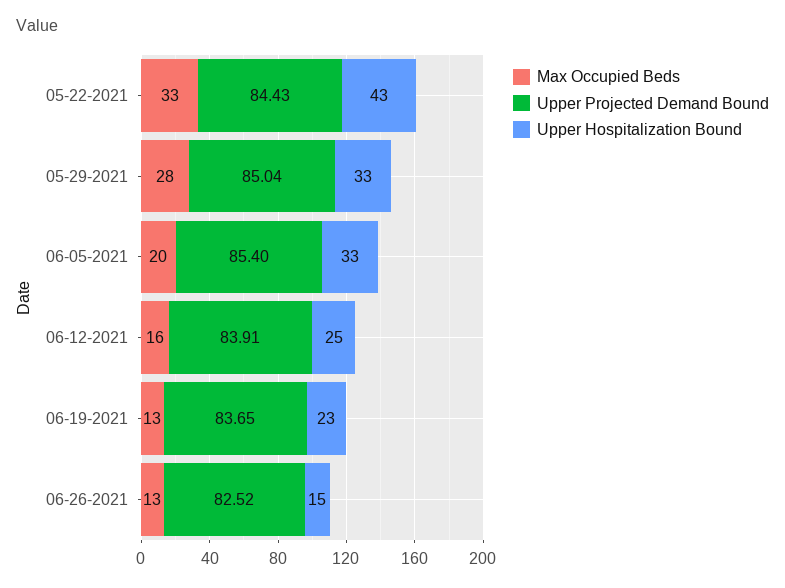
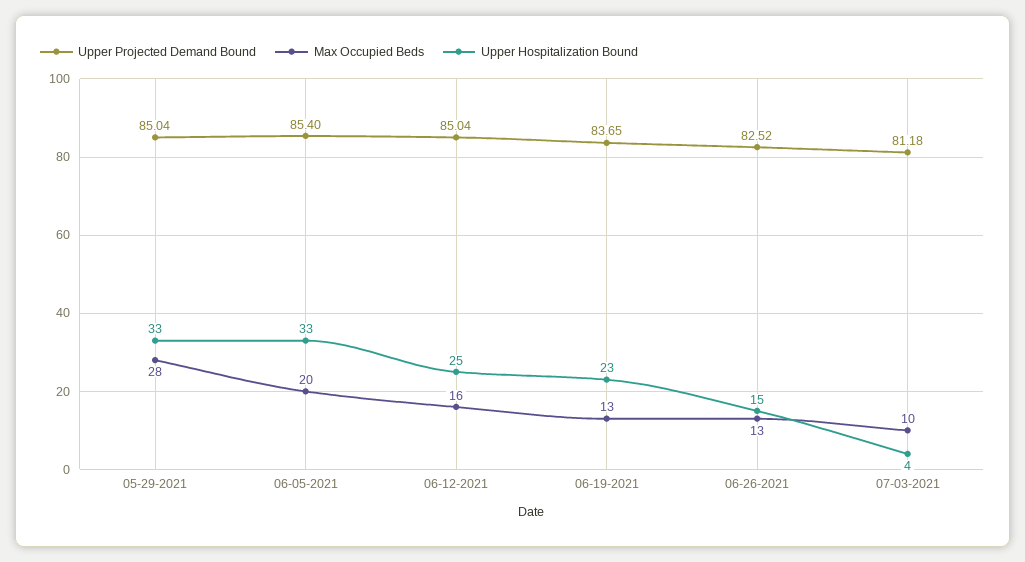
Max Occupied Beds, 05-22-2021: 33 -> none
Upper Projected Demand Bound, 05-22-2021: 84.43 -> none
Upper Hospitalization Bound, 05-22-2021: 43 -> none
Upper Projected Demand Bound, 06-12-2021: 83.91 -> 85.04
Upper Projected Demand Bound, 07-03-2021: none -> 81.18
Max Occupied Beds, 07-03-2021: none -> 10
Upper Hospitalization Bound, 07-03-2021: none -> 4

